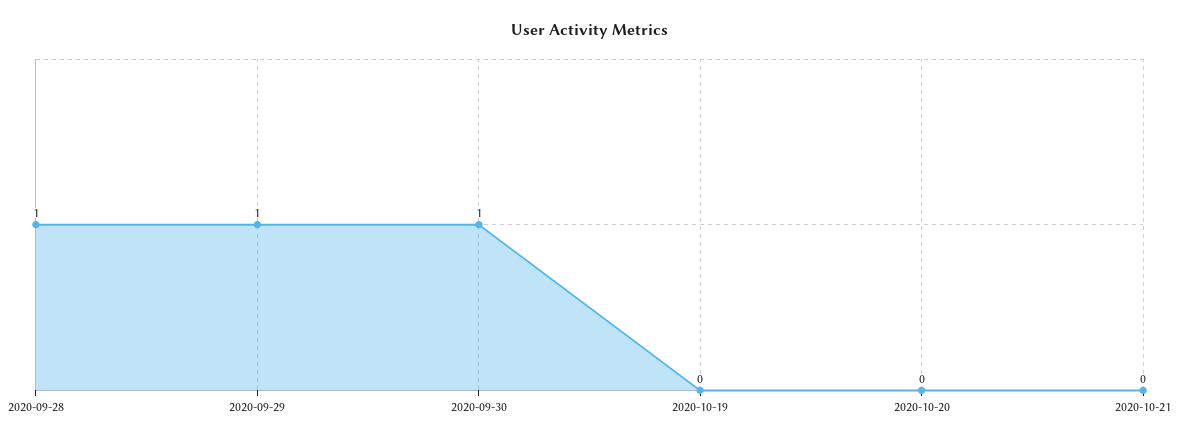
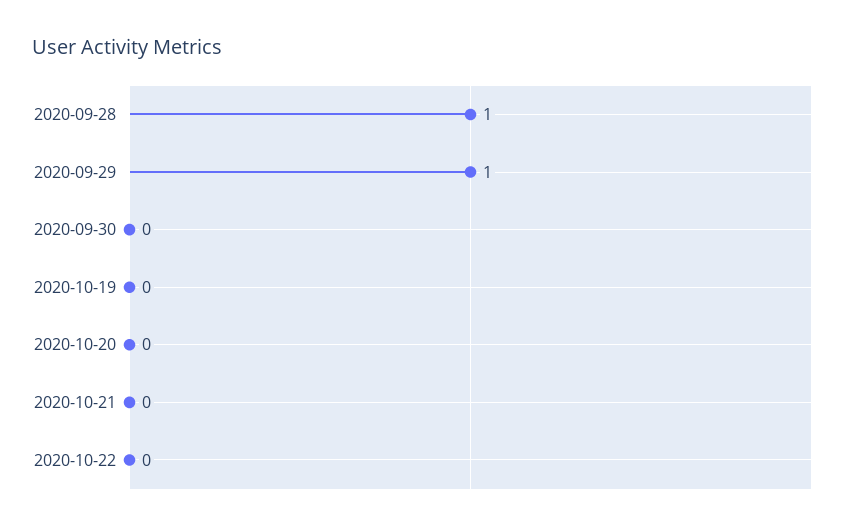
2020-09-30: 1 -> 0
2020-10-22: none -> 0

